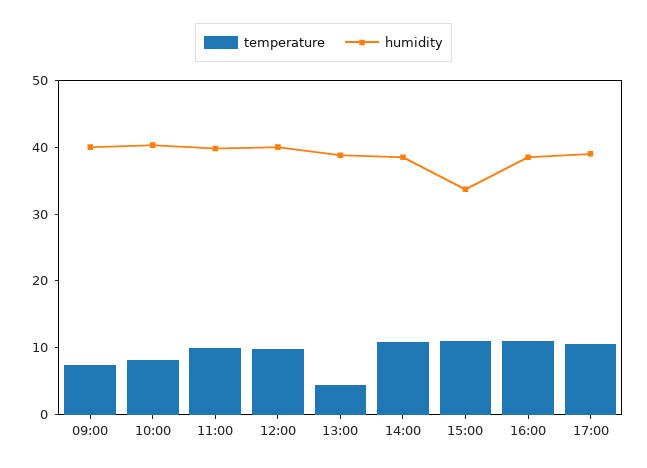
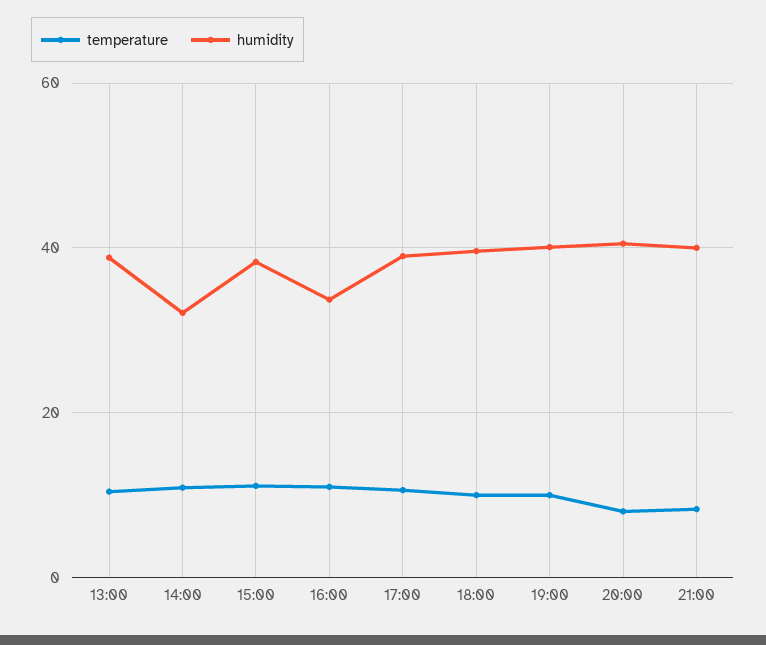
temperature, 09:00: 8 -> none
humidity, 09:00: 40 -> none
temperature, 10:00: 8 -> none
humidity, 10:00: 40 -> none
temperature, 11:00: 10 -> none
humidity, 11:00: 40 -> none
temperature, 12:00: 10 -> none
humidity, 12:00: 40 -> none
temperature, 13:00: 4 -> 10
humidity, 14:00: 38 -> 32
humidity, 15:00: 34 -> 38
humidity, 16:00: 38 -> 34
temperature, 18:00: none -> 10
humidity, 18:00: none -> 40
temperature, 19:00: none -> 10
humidity, 19:00: none -> 40
temperature, 20:00: none -> 8
humidity, 20:00: none -> 40
temperature, 21:00: none -> 8
humidity, 21:00: none -> 40

